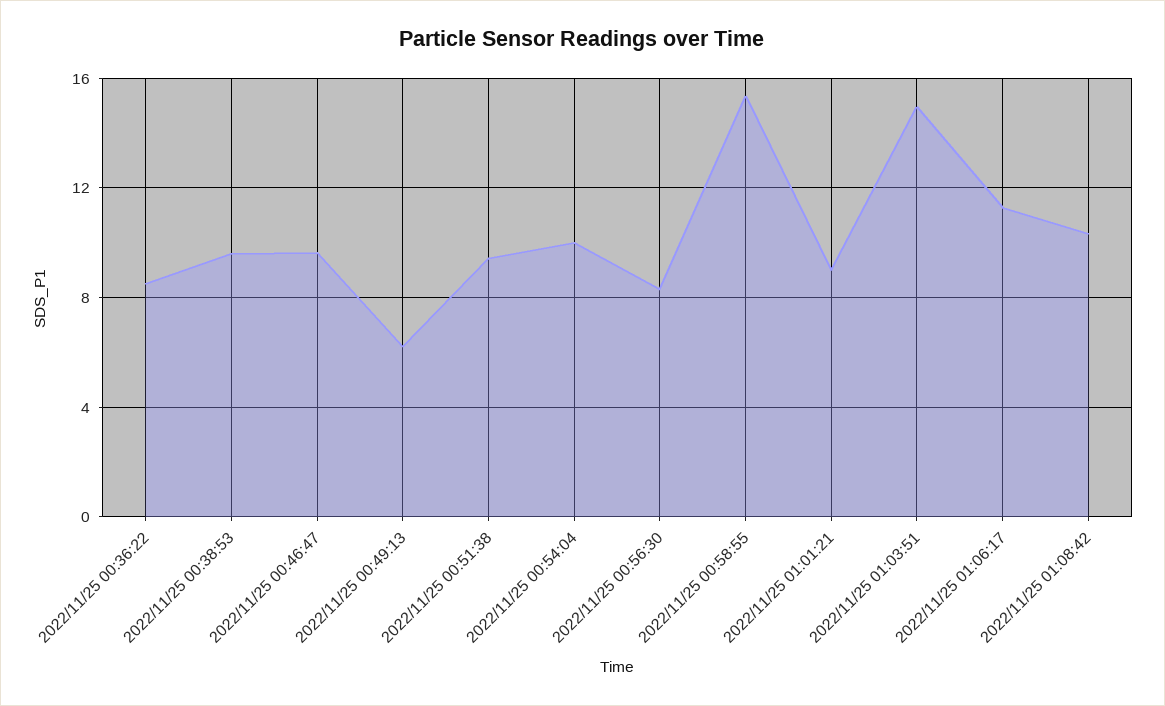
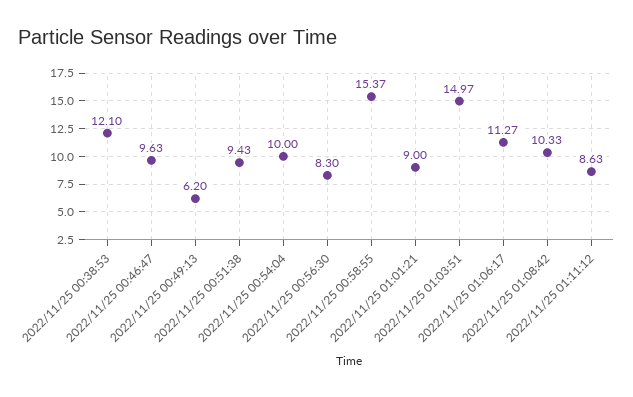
2022/11/25 00:36:22: 8.5 -> none
2022/11/25 00:38:53: 9.5 -> 12.1
2022/11/25 01:11:12: none -> 8.63

